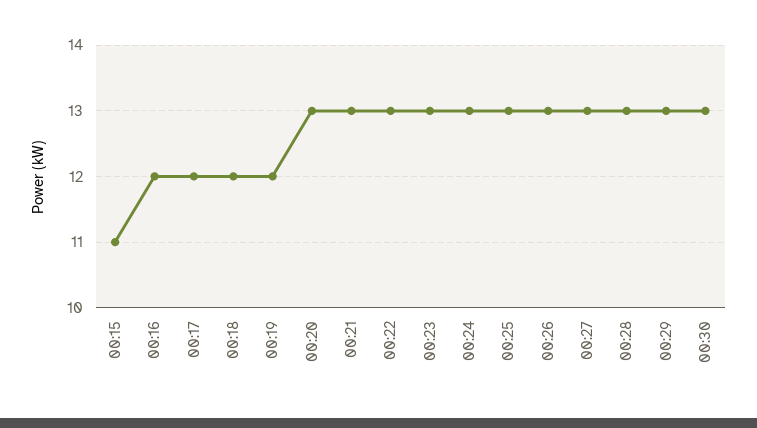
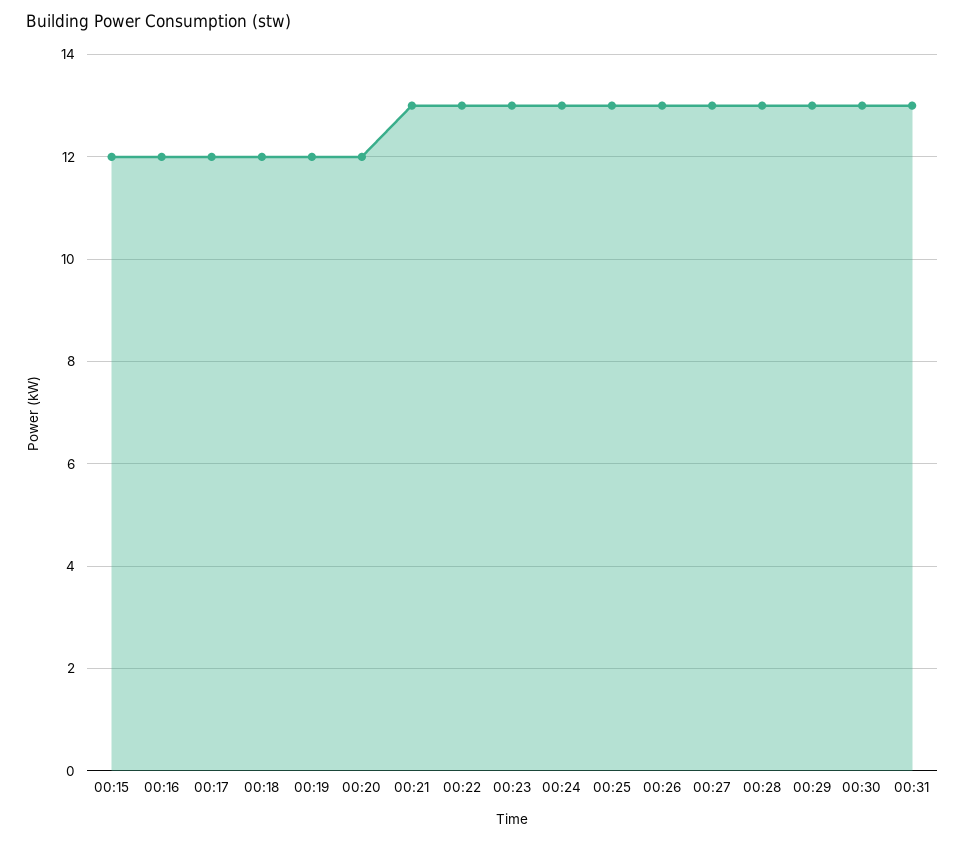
00:15: 11 -> 12
00:20: 13 -> 12
00:31: none -> 13

